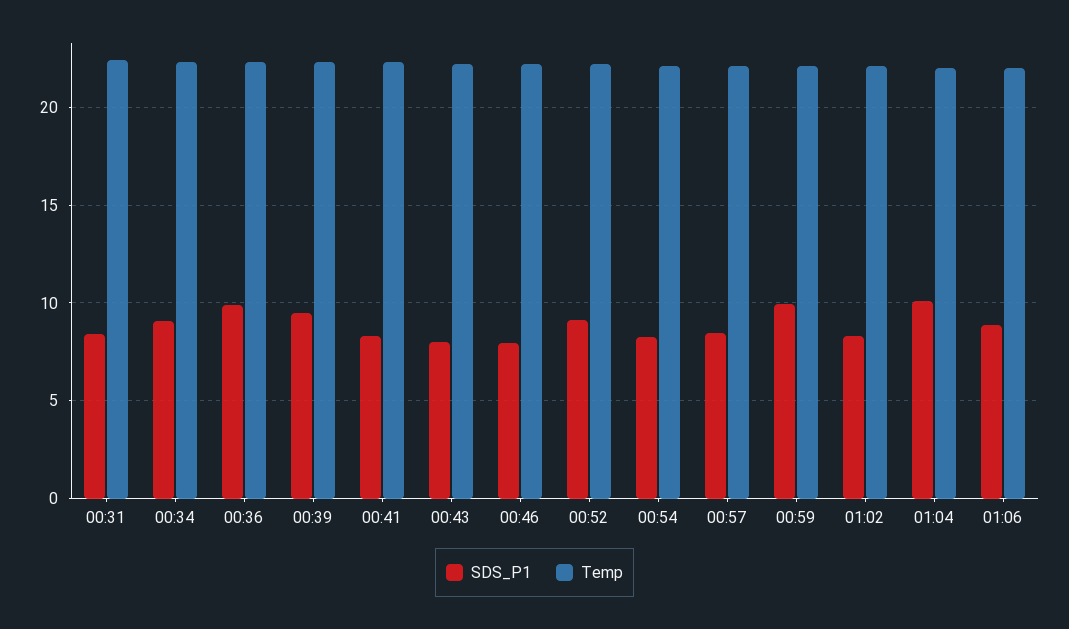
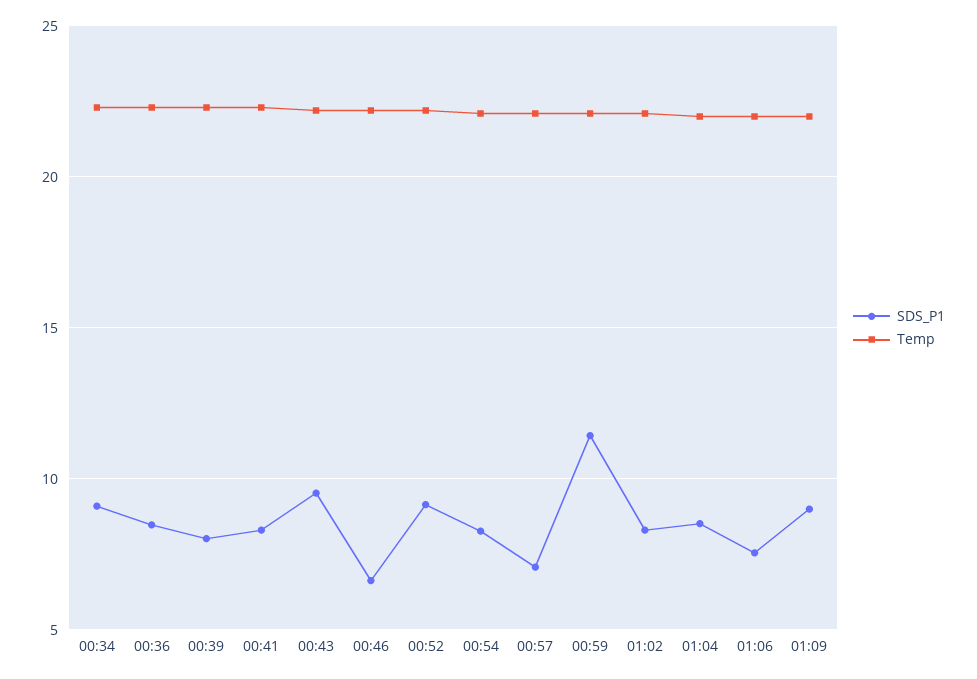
SDS_P1, 00:31: 8.5 -> none
Temp, 00:31: 22.5 -> none
SDS_P1, 00:36: 10 -> 8.5
SDS_P1, 00:39: 9.5 -> 8
SDS_P1, 00:43: 8 -> 9.5
SDS_P1, 00:46: 8 -> 6.5
SDS_P1, 00:57: 8.5 -> 7
SDS_P1, 00:59: 10 -> 11.5
SDS_P1, 01:04: 10 -> 8.5
SDS_P1, 01:06: 9 -> 7.5
SDS_P1, 01:09: none -> 9
Temp, 01:09: none -> 22

